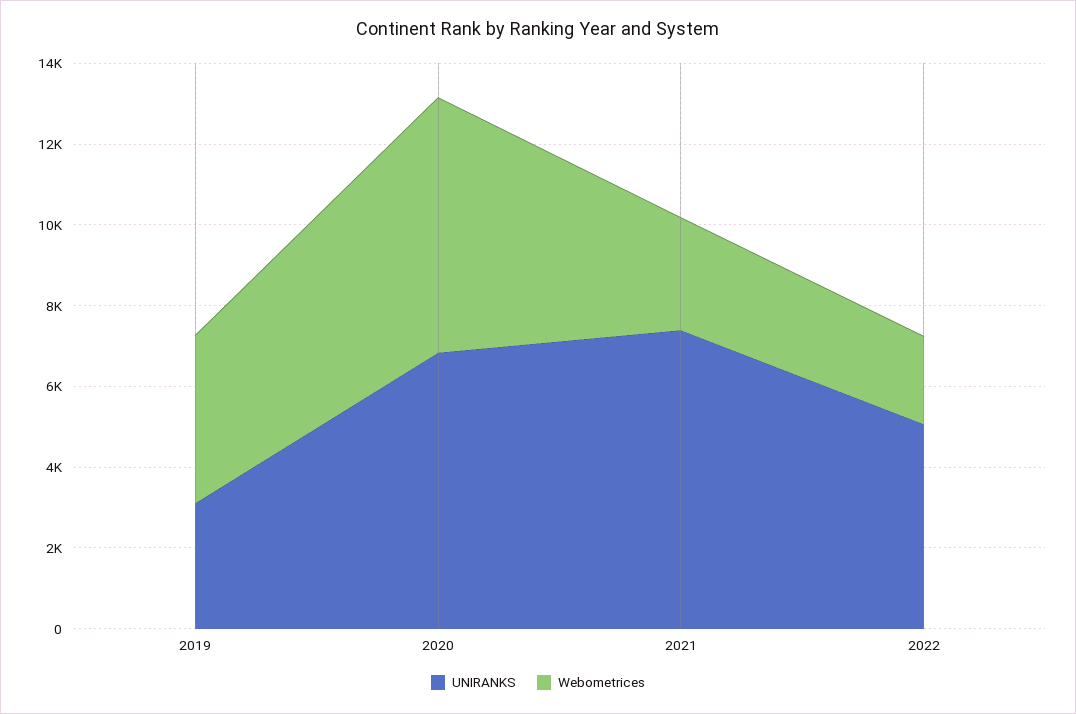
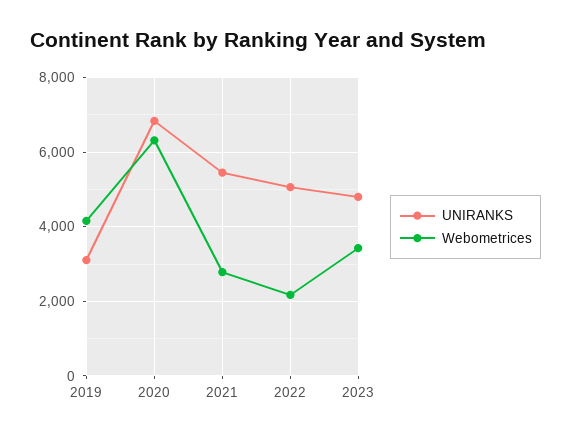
UNIRANKS, 2021: 7500 -> 5400
UNIRANKS, 2023: none -> 4800
Webometrices, 2023: none -> 3400

